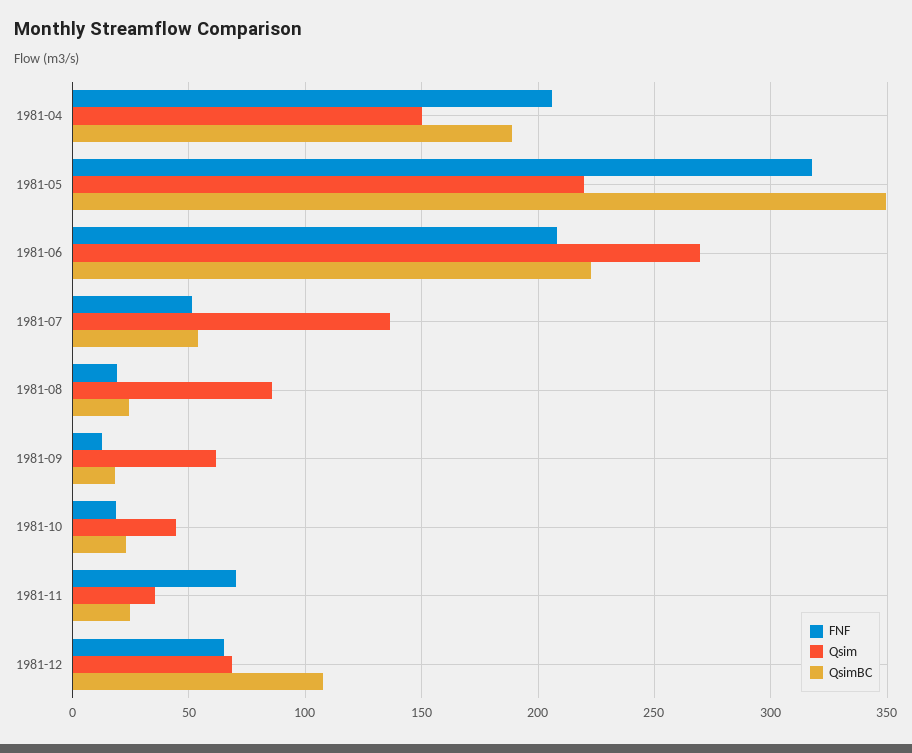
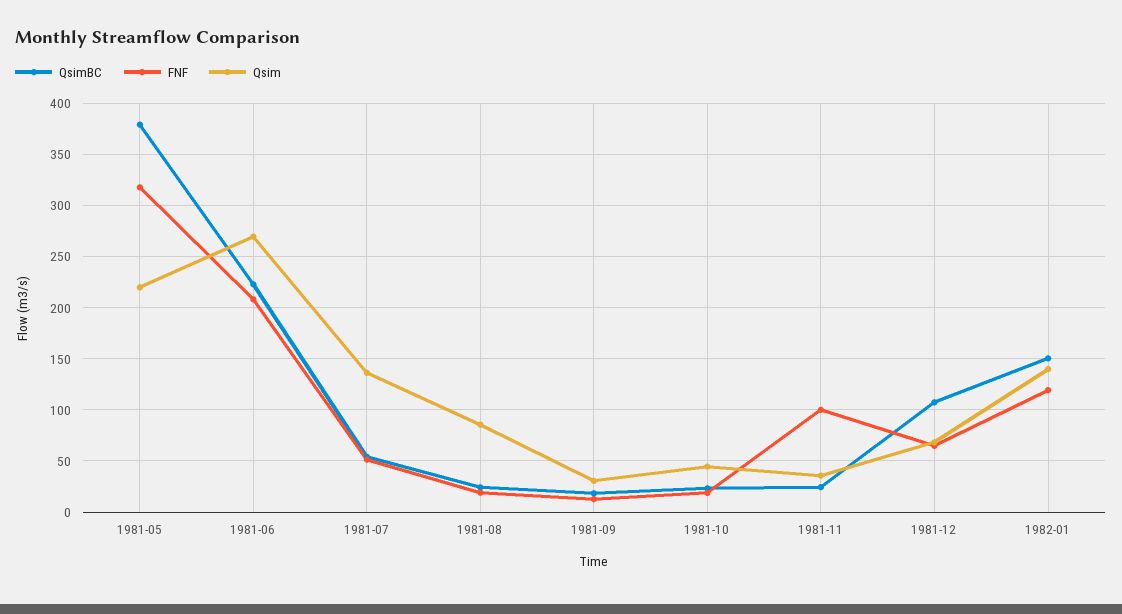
FNF, 1981-04: 205 -> none
Qsim, 1981-04: 150 -> none
QsimBC, 1981-04: 190 -> none
QsimBC, 1981-05: 350 -> 380
Qsim, 1981-09: 60 -> 30
FNF, 1981-11: 70 -> 100
QsimBC, 1982-01: none -> 150
FNF, 1982-01: none -> 120
Qsim, 1982-01: none -> 140

